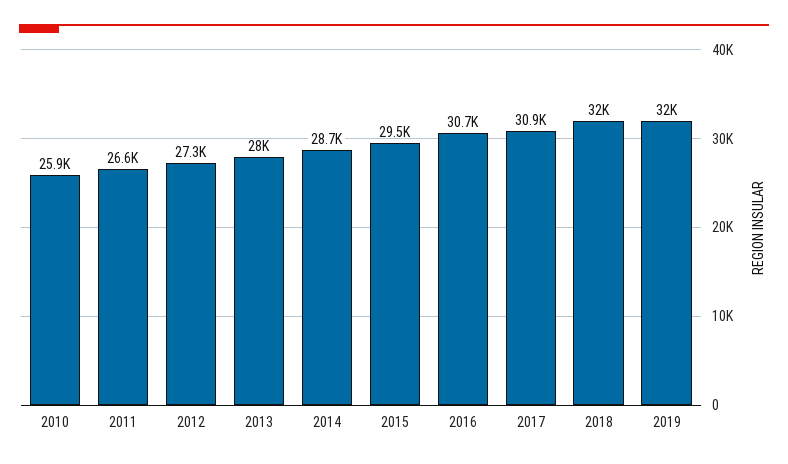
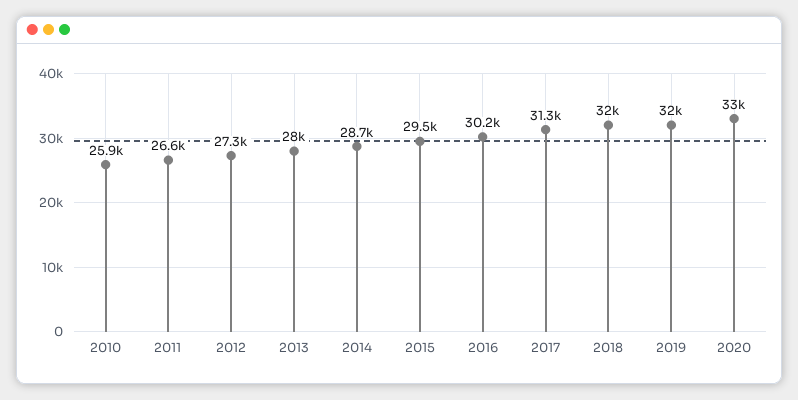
2016: 30700 -> 30200
2017: 30900 -> 31300
2020: none -> 33000

